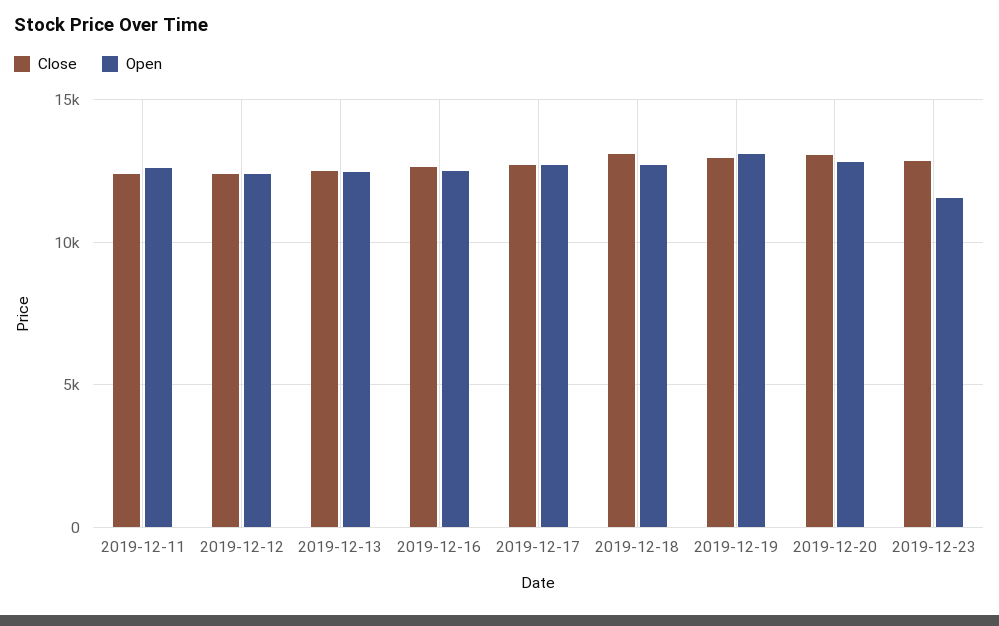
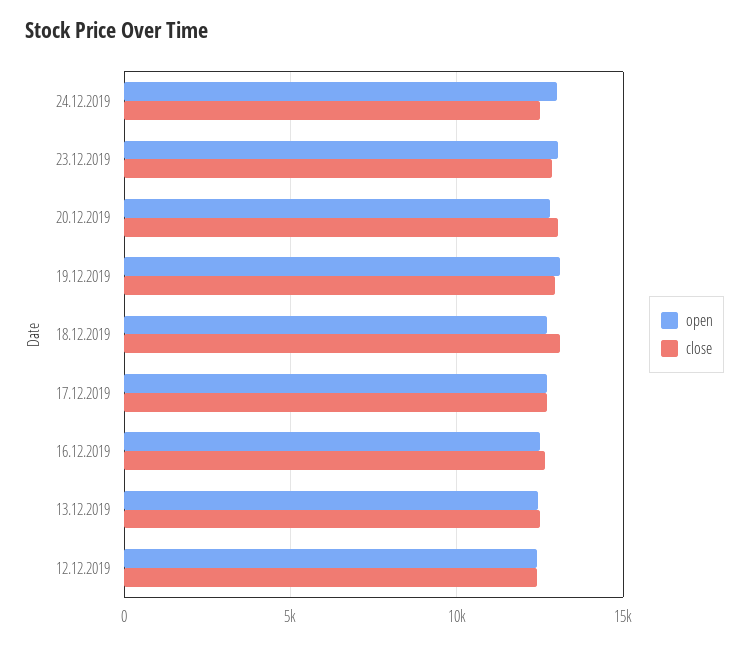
Close, 2019-12-11: 12500 -> none
Open, 2019-12-11: 12500 -> none
Open, 2019-12-23: 11500 -> 13000
Open, 24.12.2019: none -> 13000
Close, 24.12.2019: none -> 12500

